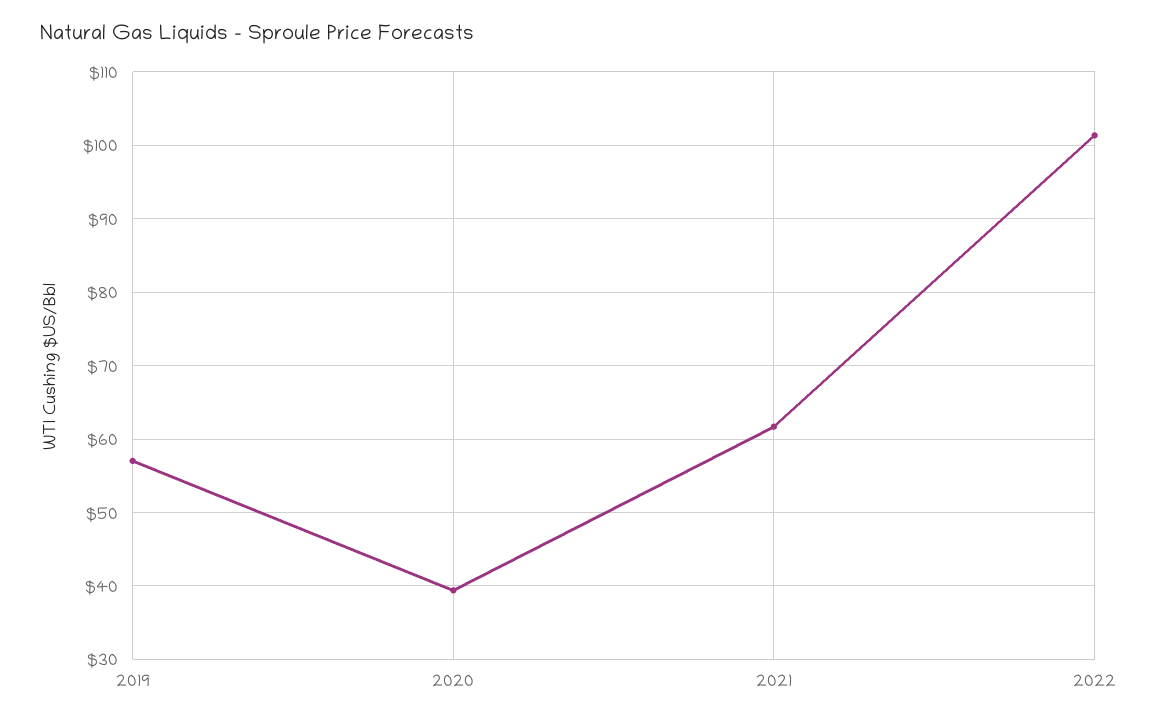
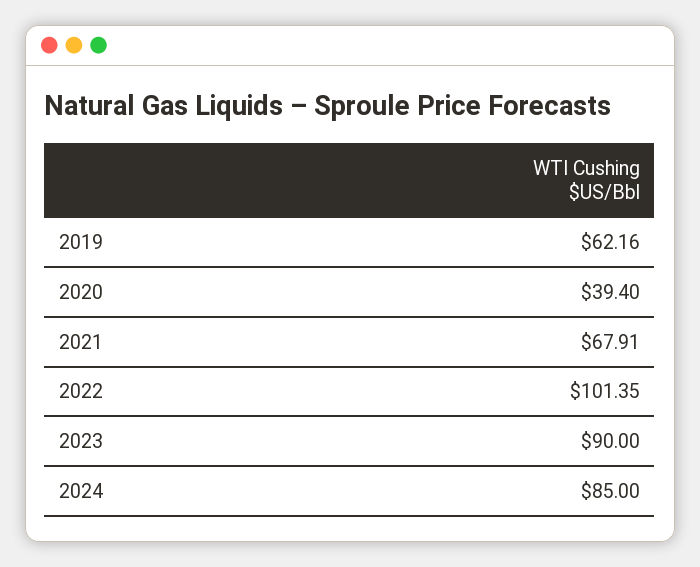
2019: 57 -> 62.16
2021: 62 -> 67.91
2023: none -> 90
2024: none -> 85

